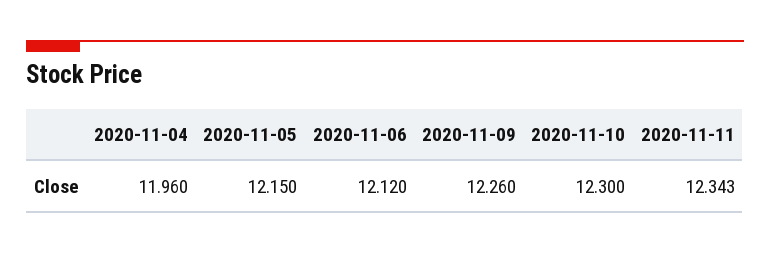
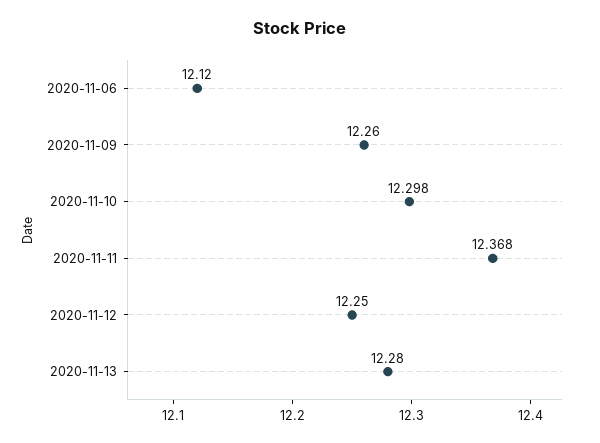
2020-11-04: 11.96 -> none
2020-11-05: 12.15 -> none
2020-11-10: 12.3 -> 12.298
2020-11-11: 12.343 -> 12.368
2020-11-12: none -> 12.25
2020-11-13: none -> 12.28

